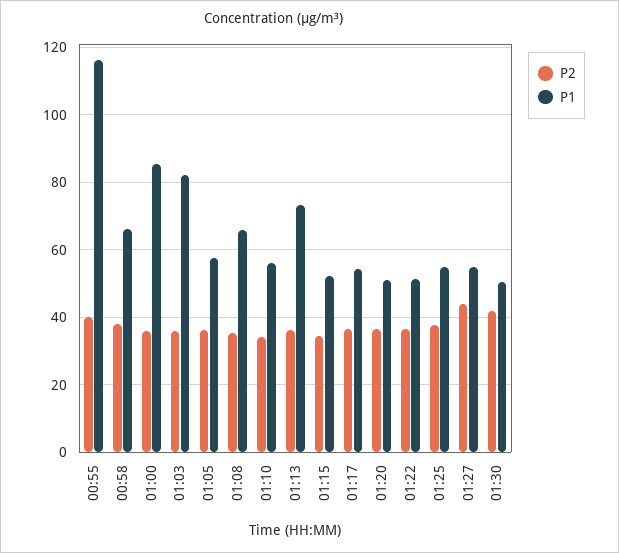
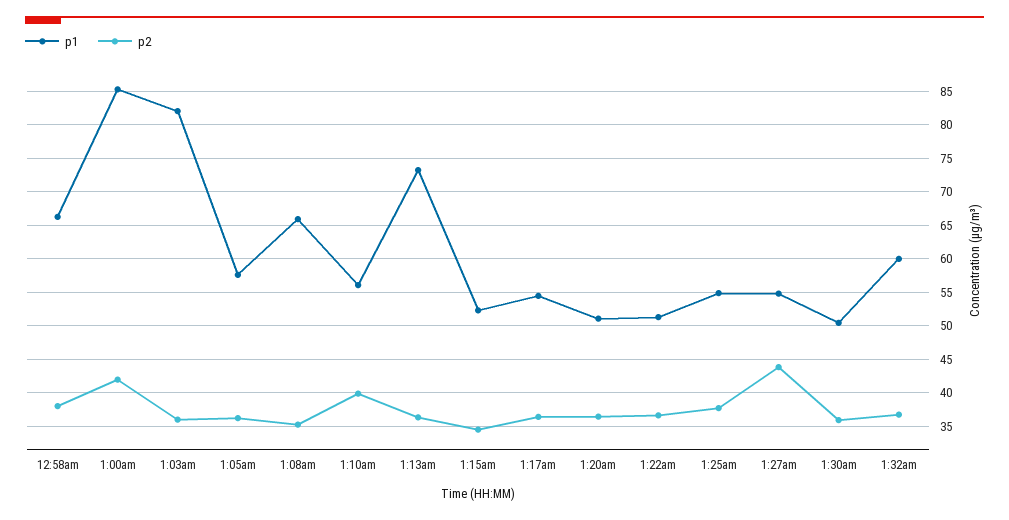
P2, 00:55: 40 -> none
P1, 00:55: 116 -> none
P2, 01:00: 36 -> 42
P2, 01:10: 34 -> 40
P2, 01:30: 42 -> 36
P1, 1:32am: none -> 60
P2, 1:32am: none -> 37

